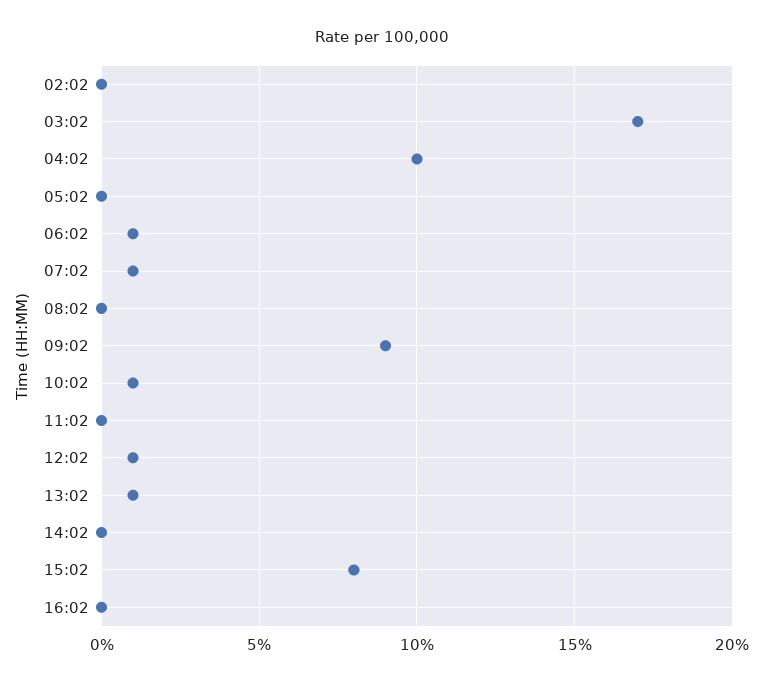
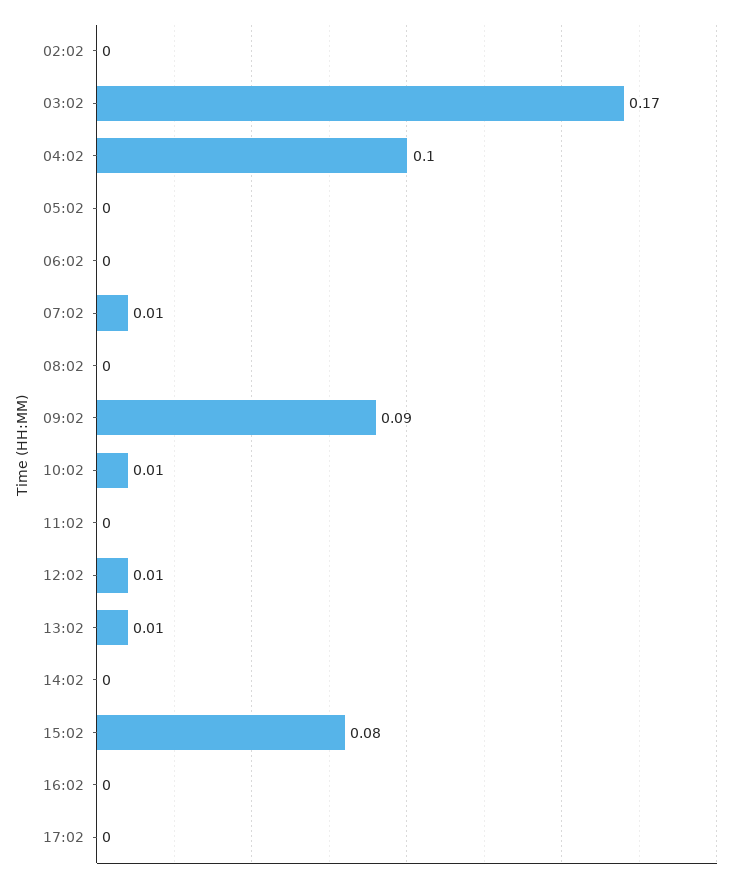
06:02: 0.01 -> 0
17:02: none -> 0

